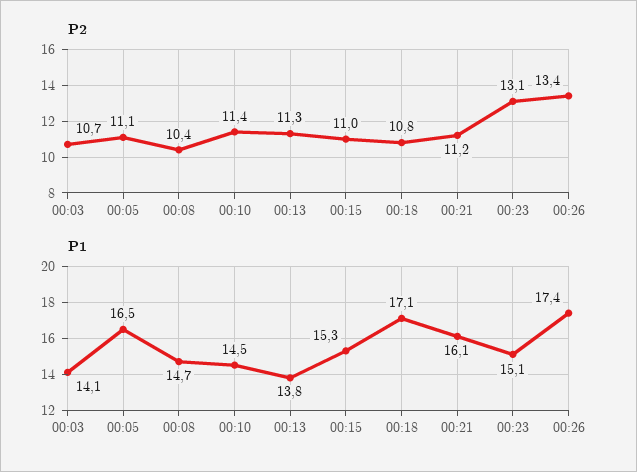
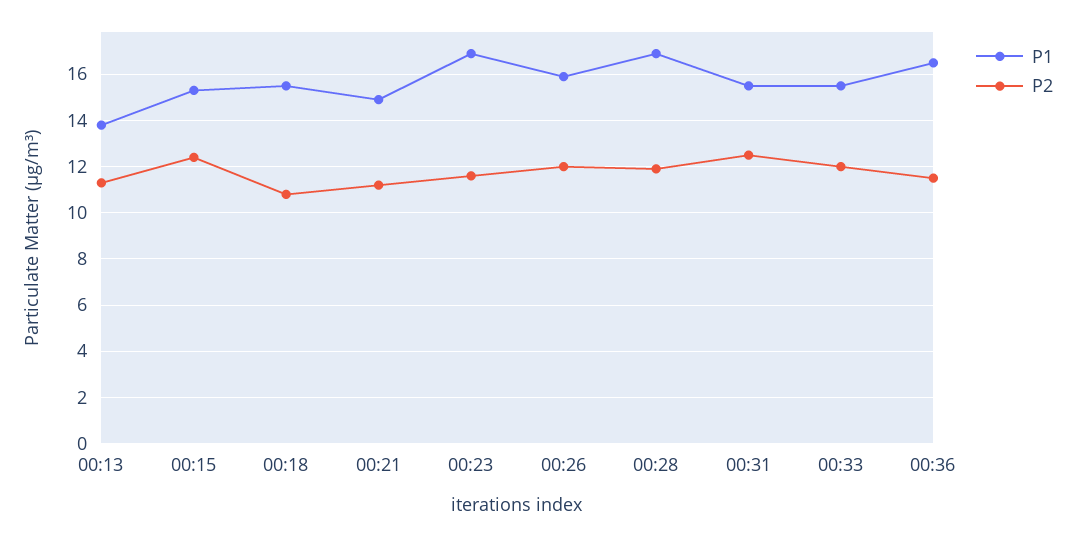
P2, 00:03: 10.7 -> none
P2, 00:05: 11.1 -> none
P2, 00:08: 10.4 -> none
P2, 00:10: 11.4 -> none
P2, 00:15: 11 -> 12.5
P2, 00:23: 13.1 -> 11.5
P2, 00:26: 13.4 -> 12
P1, 00:03: 14.1 -> none
P1, 00:05: 16.5 -> none
P1, 00:08: 14.7 -> none
P1, 00:10: 14.5 -> none
P1, 00:18: 17.1 -> 15.5
P1, 00:21: 16.1 -> 15
P1, 00:23: 15.1 -> 17
P1, 00:26: 17.4 -> 16
P1, 00:28: none -> 17
P2, 00:28: none -> 12
P1, 00:31: none -> 15.5
P2, 00:31: none -> 12.5
P1, 00:33: none -> 15.5
P2, 00:33: none -> 12
P1, 00:36: none -> 16.5
P2, 00:36: none -> 11.5

